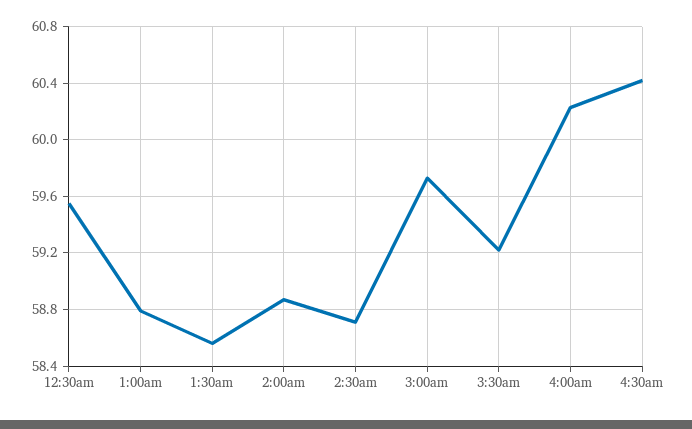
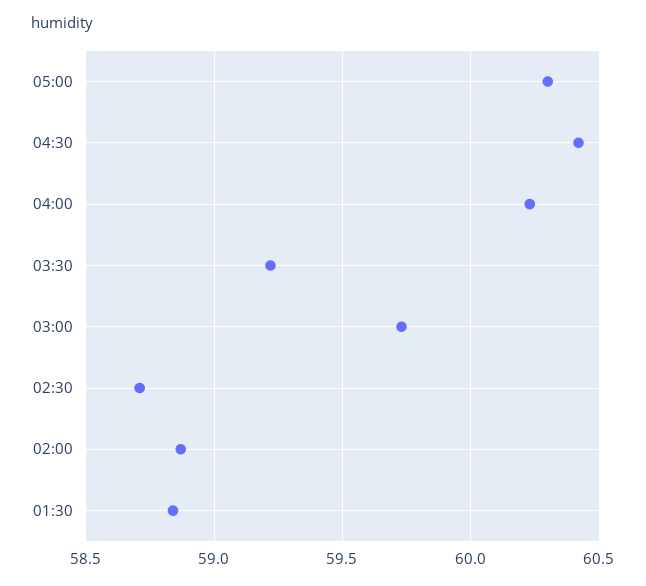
12:30am: 59.55 -> none
1:00am: 58.8 -> none
1:30am: 58.55 -> 58.85
05:00: none -> 60.3

